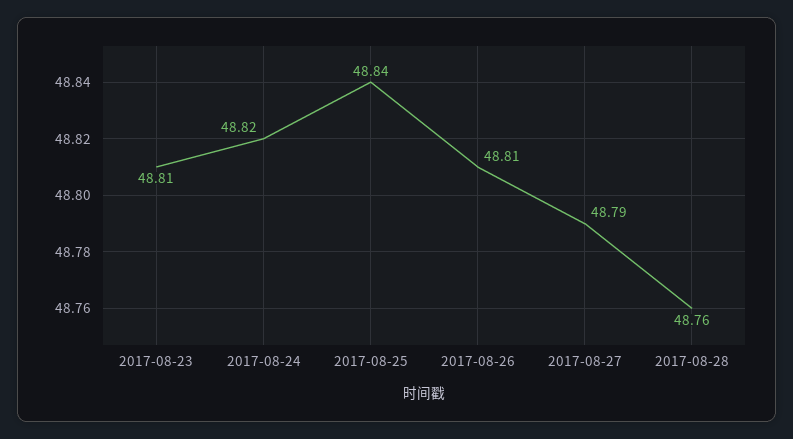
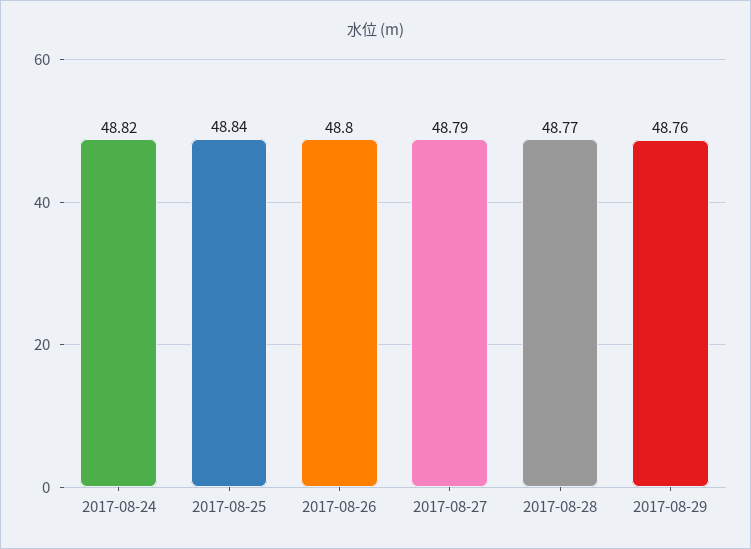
2017-08-23: 48.81 -> none
2017-08-26: 48.81 -> 48.8
2017-08-28: 48.76 -> 48.77
2017-08-29: none -> 48.76

